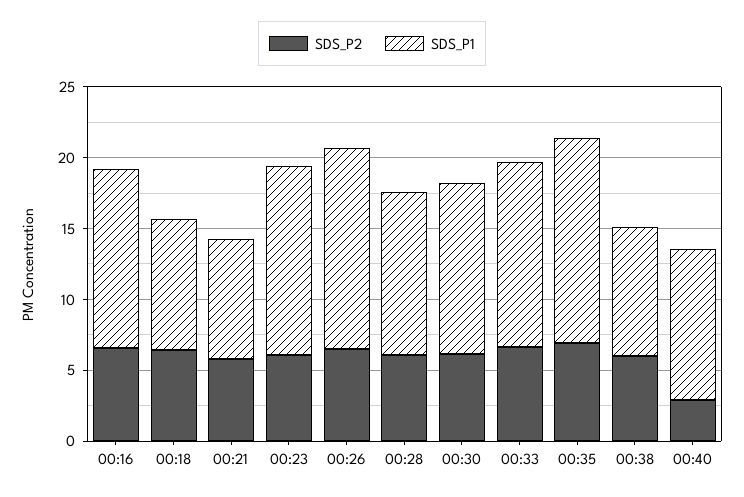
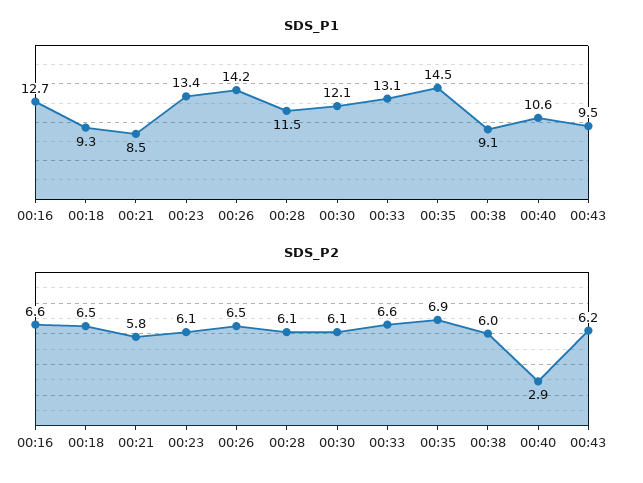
SDS_P1, 00:43: none -> 9.5
SDS_P2, 00:43: none -> 6.2

